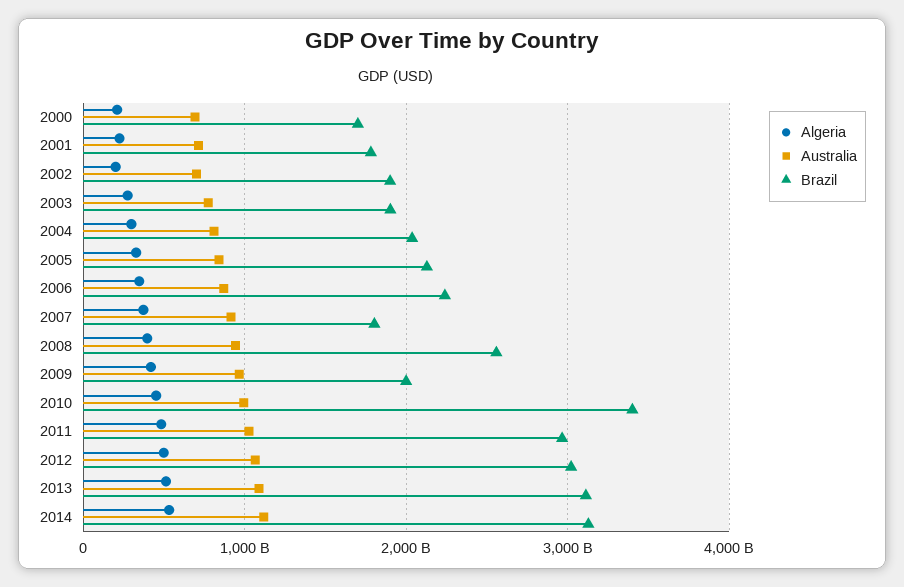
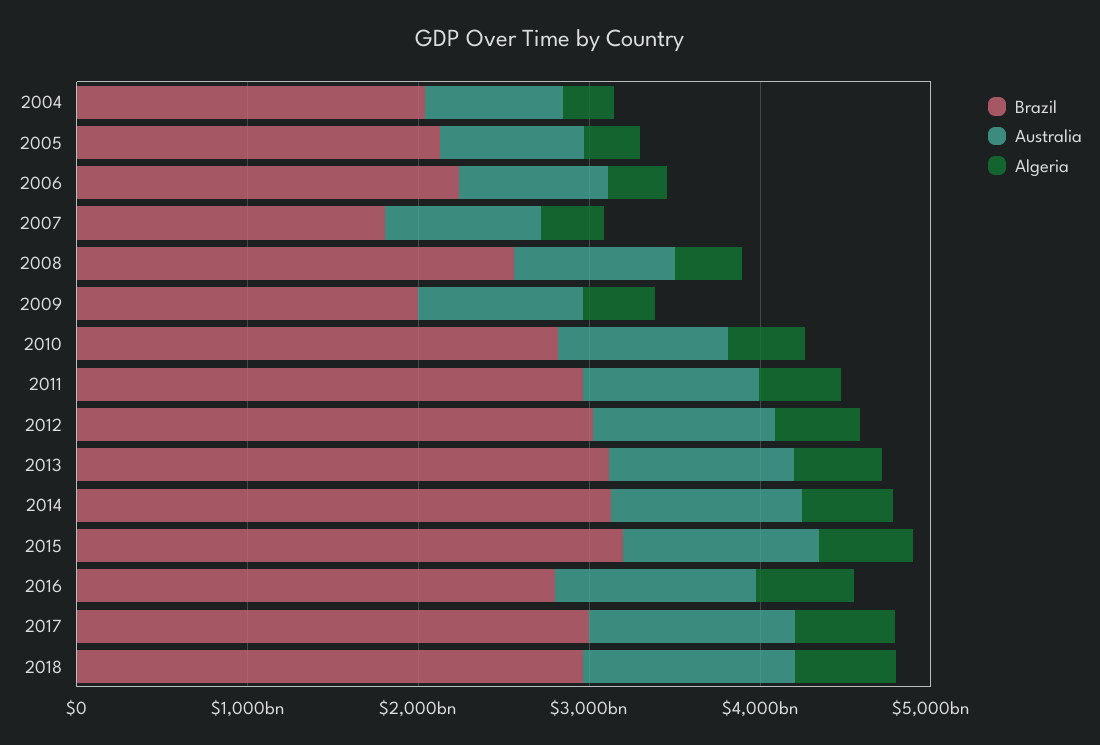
Algeria, 2000: 200000000000 -> none
Australia, 2000: 700000000000 -> none
Brazil, 2000: 1700000000000 -> none
Algeria, 2001: 200000000000 -> none
Australia, 2001: 700000000000 -> none
Brazil, 2001: 1800000000000 -> none
Algeria, 2002: 200000000000 -> none
Australia, 2002: 700000000000 -> none
Brazil, 2002: 1900000000000 -> none
Algeria, 2003: 300000000000 -> none
Australia, 2003: 800000000000 -> none
Brazil, 2003: 1900000000000 -> none
Brazil, 2010: 3400000000000 -> 2800000000000
Brazil, 2015: none -> 3200000000000
Australia, 2015: none -> 1200000000000
Algeria, 2015: none -> 600000000000
Brazil, 2016: none -> 2800000000000
Australia, 2016: none -> 1200000000000
Algeria, 2016: none -> 600000000000
Brazil, 2017: none -> 3000000000000
Australia, 2017: none -> 1200000000000
Algeria, 2017: none -> 600000000000
Brazil, 2018: none -> 3000000000000
Australia, 2018: none -> 1200000000000
Algeria, 2018: none -> 600000000000

